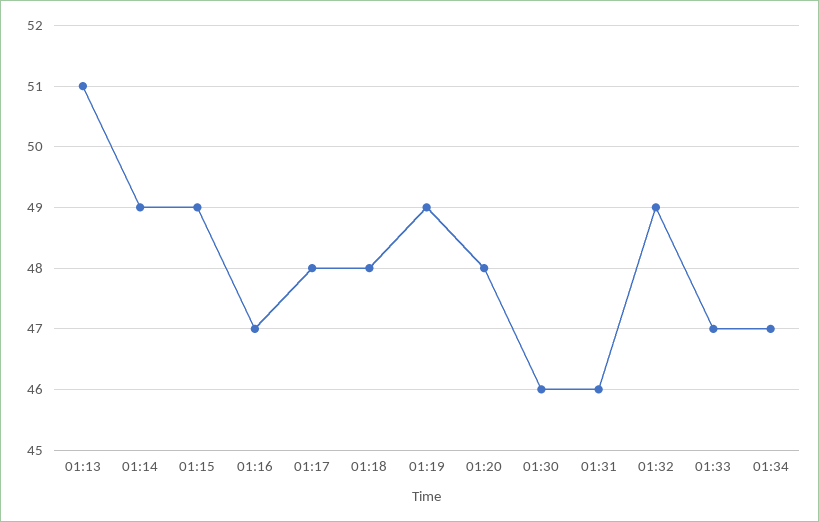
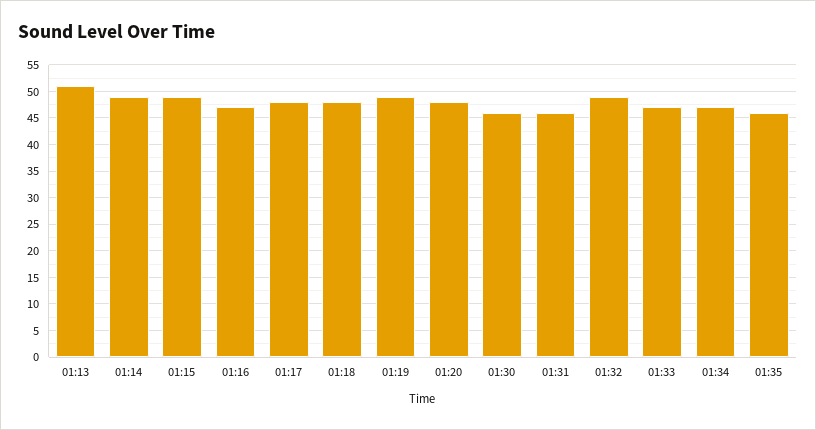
01:35: none -> 45

